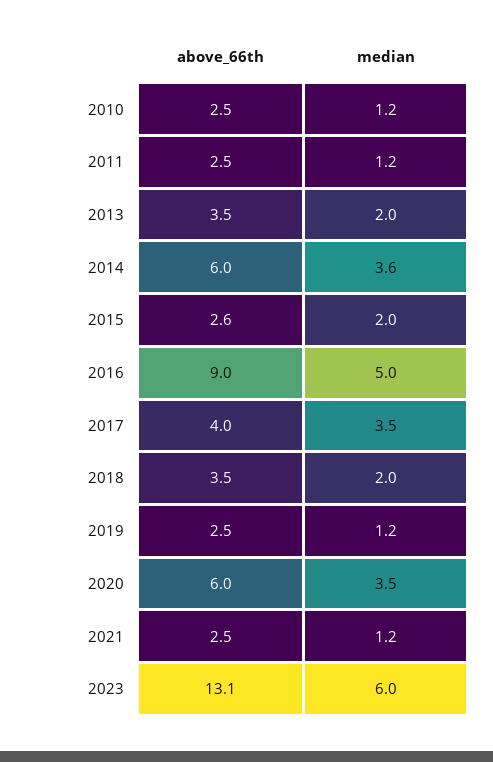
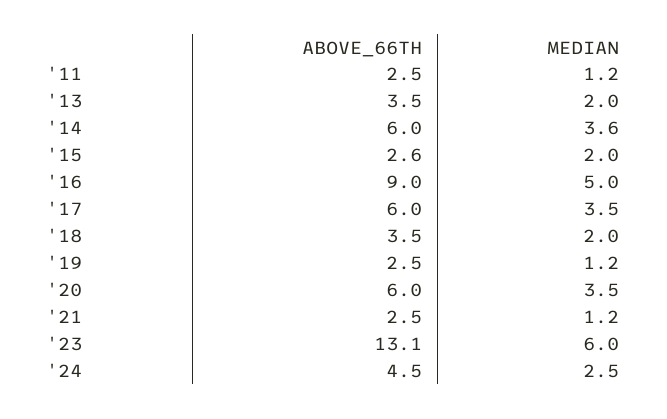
above_66th, 2010: 2.5 -> none
median, 2010: 1.2 -> none
above_66th, 2017: 4 -> 6
above_66th, '24: none -> 4.5
median, '24: none -> 2.5

